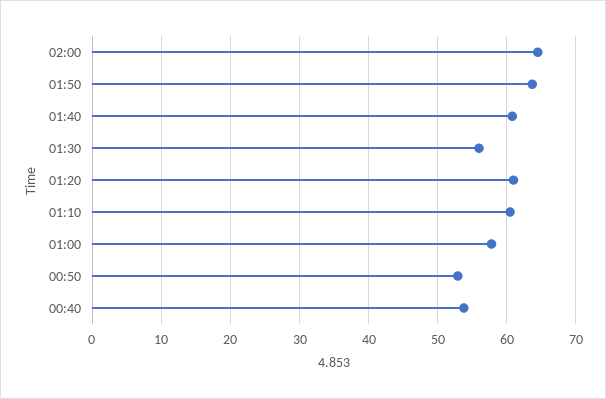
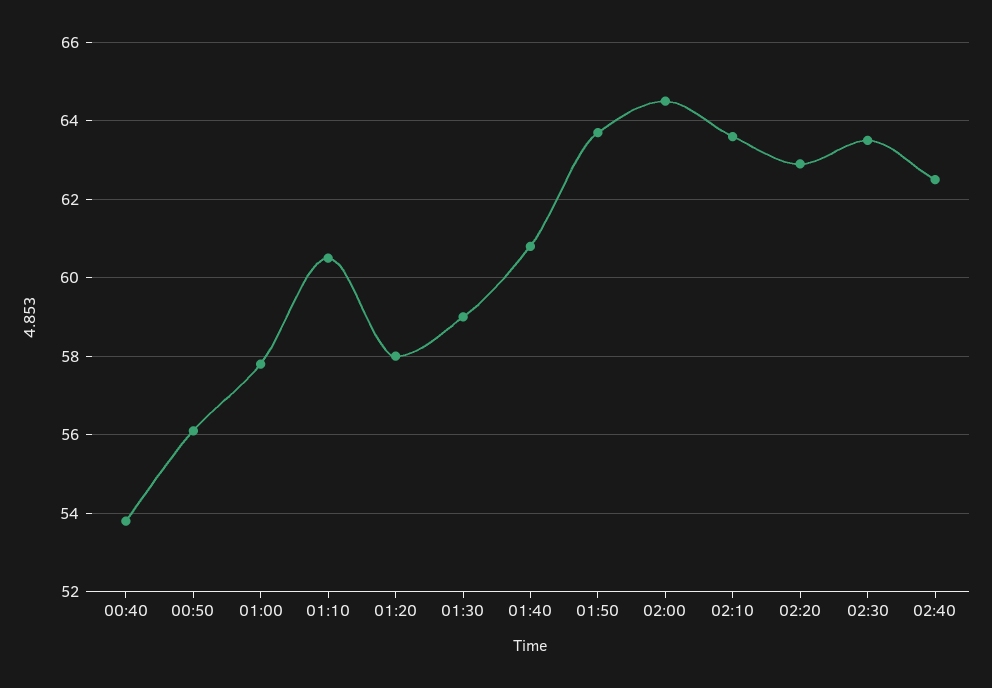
01:30: 56 -> 59
01:20: 61 -> 58
00:50: 53 -> 56
02:10: none -> 63.5
02:20: none -> 63
02:30: none -> 63.5
02:40: none -> 62.5

